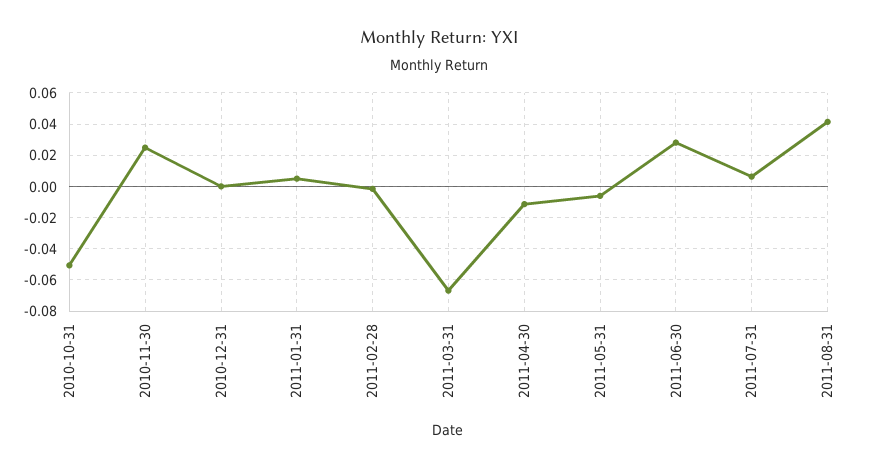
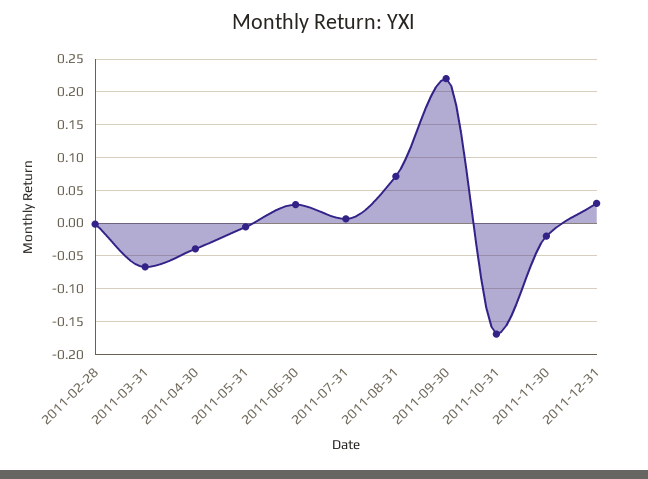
2010-10-31: -0.05 -> none
2010-11-30: 0.025 -> none
2010-12-31: 0 -> none
2011-01-31: 0.005 -> none
2011-04-30: -0.01 -> -0.04
2011-08-31: 0.04 -> 0.07
2011-09-30: none -> 0.22
2011-10-31: none -> -0.17
2011-11-30: none -> -0.02
2011-12-31: none -> 0.03

